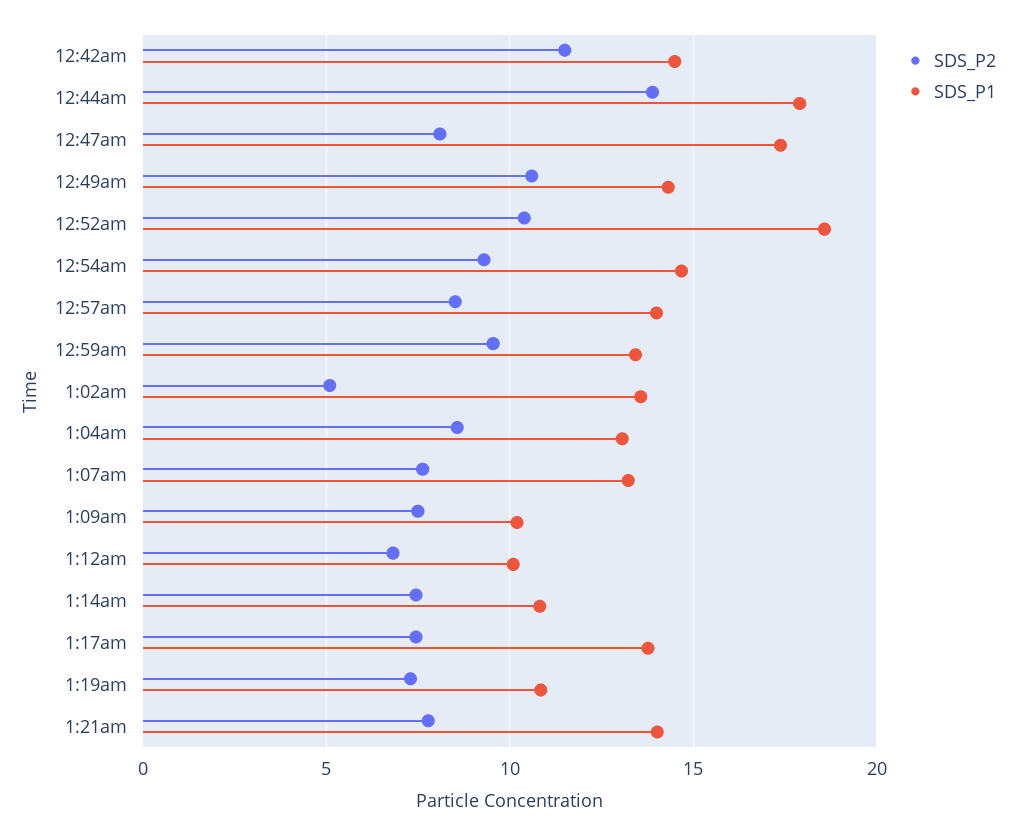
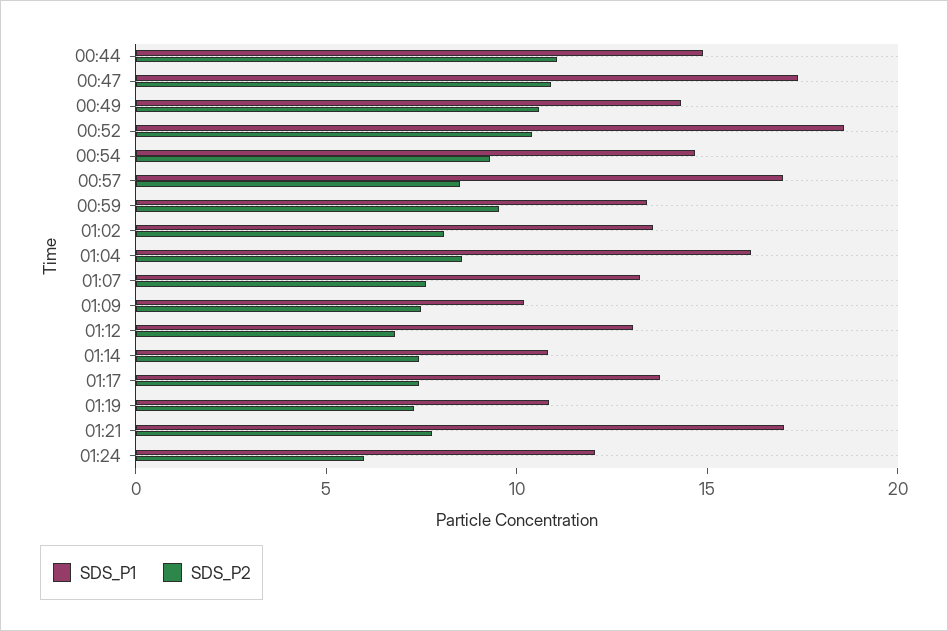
SDS_P2, 12:42am: 11.5 -> none
SDS_P1, 12:42am: 14.5 -> none
SDS_P2, 12:44am: 14 -> 11
SDS_P1, 12:44am: 18 -> 15
SDS_P2, 12:47am: 8 -> 11
SDS_P1, 12:57am: 14 -> 17
SDS_P2, 1:02am: 5 -> 8
SDS_P1, 1:04am: 13 -> 16
SDS_P1, 1:12am: 10 -> 13
SDS_P1, 1:21am: 14 -> 17
SDS_P1, 01:24: none -> 12
SDS_P2, 01:24: none -> 6

